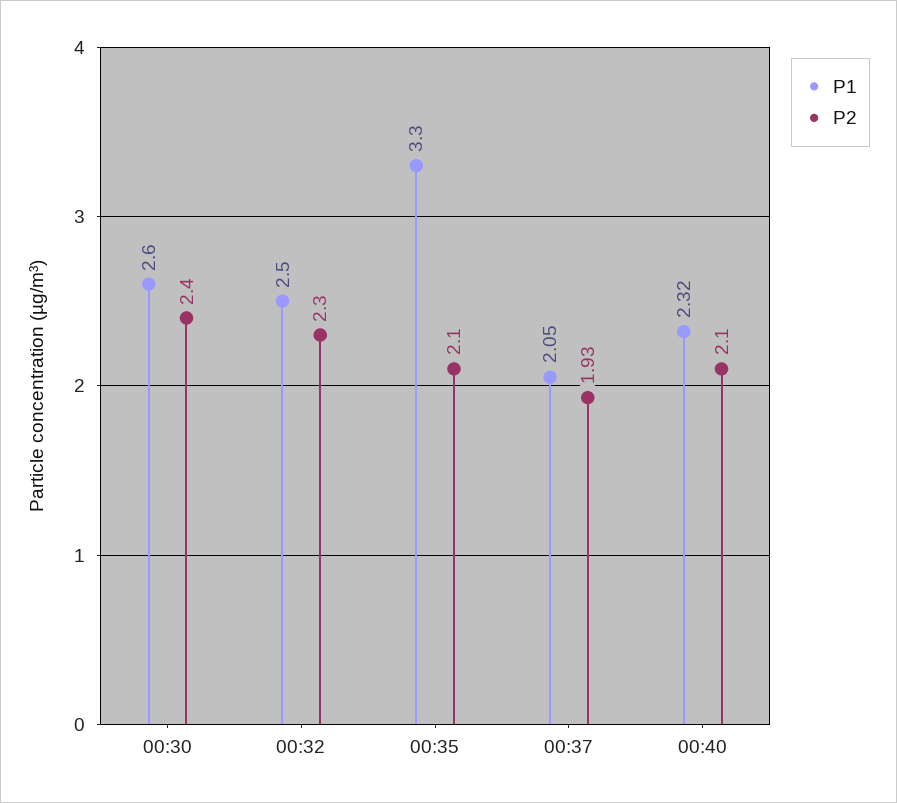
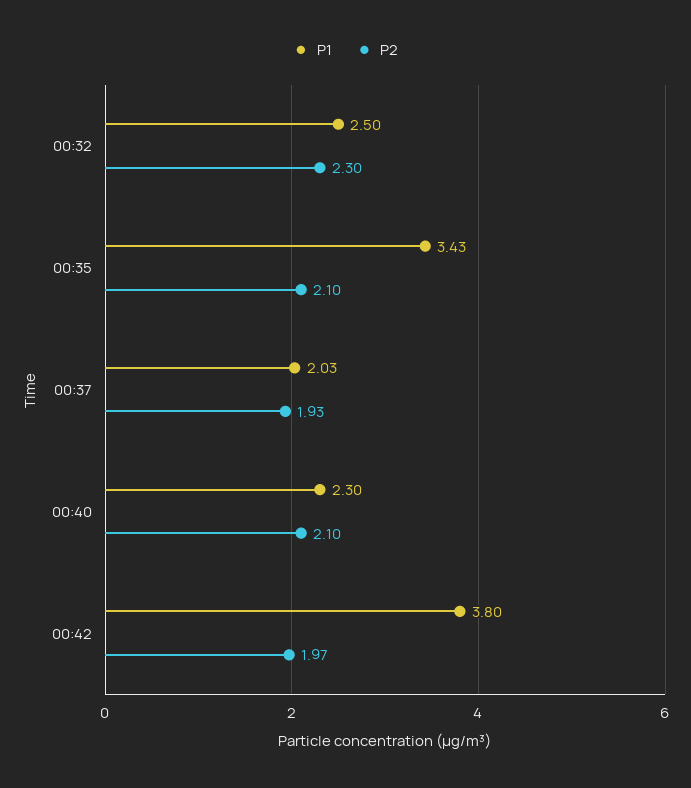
P1, 00:30: 2.6 -> none
P2, 00:30: 2.4 -> none
P1, 00:35: 3.3 -> 3.43
P1, 00:37: 2.05 -> 2.03
P1, 00:40: 2.32 -> 2.3
P1, 00:42: none -> 3.8
P2, 00:42: none -> 1.97

